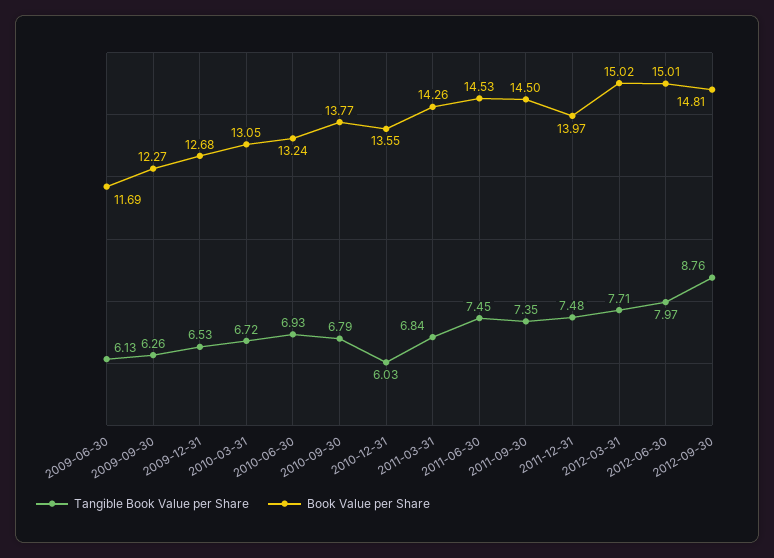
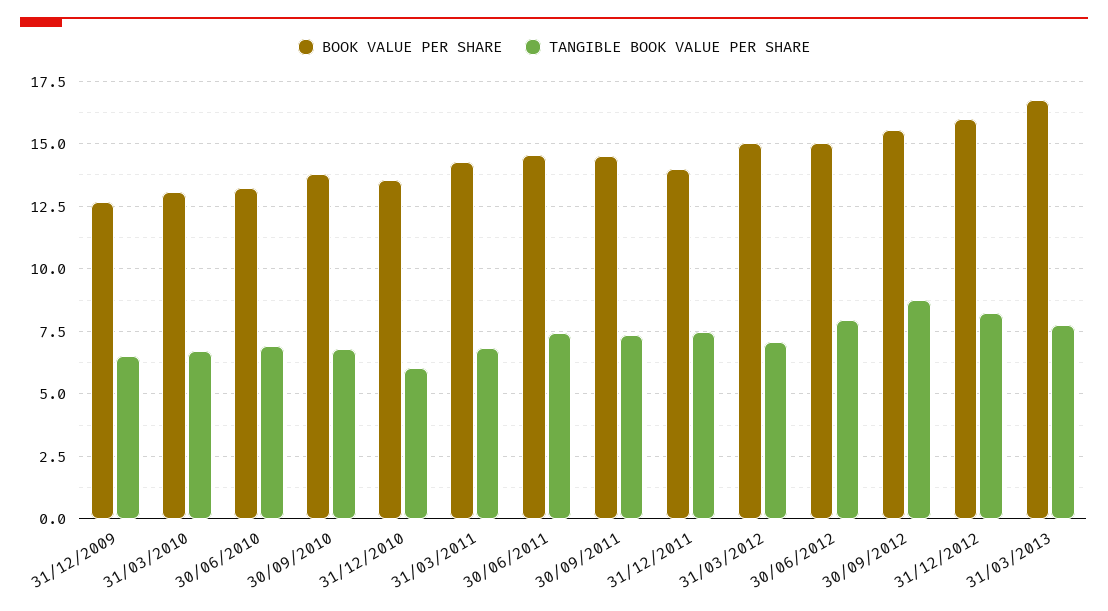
Tangible Book Value per Share, 2009-06-30: 6.13 -> none
Book Value per Share, 2009-06-30: 11.69 -> none
Tangible Book Value per Share, 2009-09-30: 6.26 -> none
Book Value per Share, 2009-09-30: 12.27 -> none
Tangible Book Value per Share, 2012-03-31: 7.71 -> 7
Book Value per Share, 2012-09-30: 14.81 -> 15.5
Book Value per Share, 31/12/2012: none -> 16
Tangible Book Value per Share, 31/12/2012: none -> 8.25
Book Value per Share, 31/03/2013: none -> 16.75
Tangible Book Value per Share, 31/03/2013: none -> 7.75

